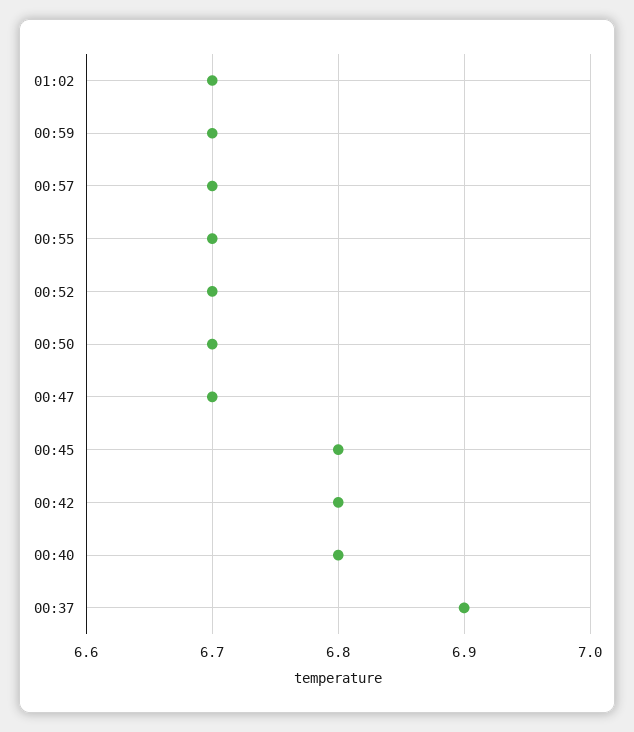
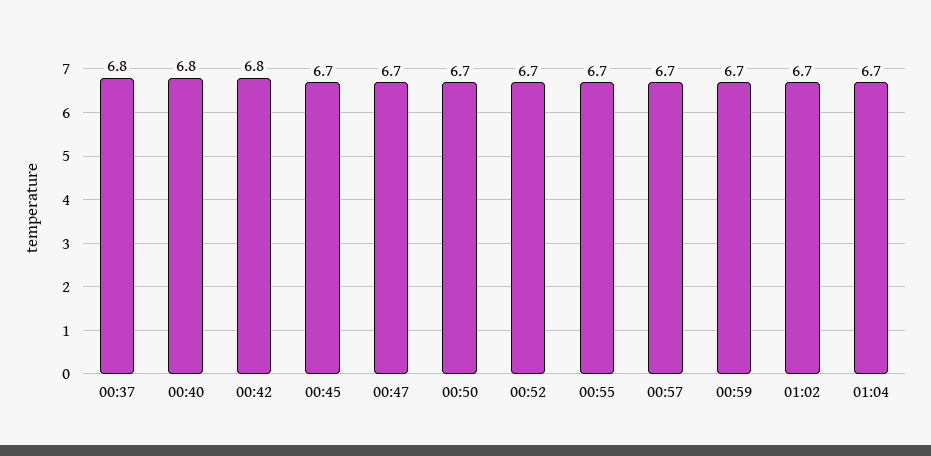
00:45: 6.8 -> 6.7
00:37: 6.9 -> 6.8
01:04: none -> 6.7

